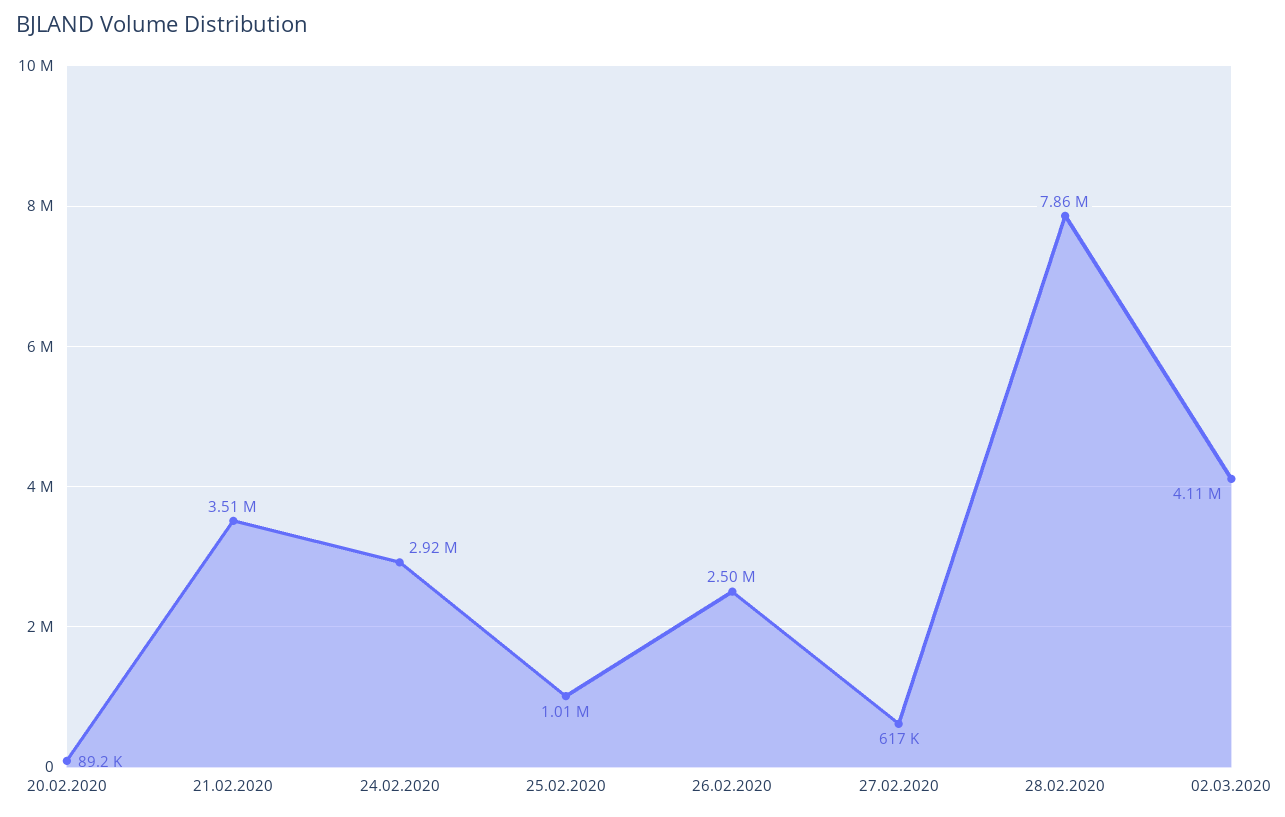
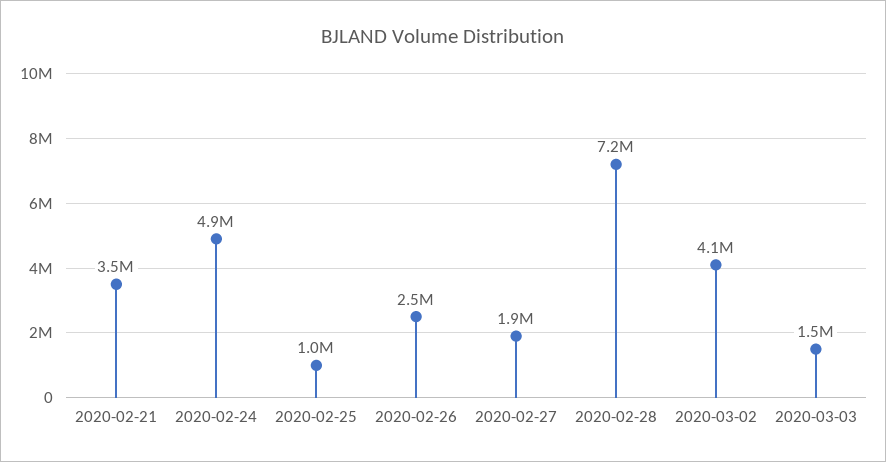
20.02.2020: 89200 -> none
24.02.2020: 2920000 -> 4900000
27.02.2020: 617000 -> 1900000
28.02.2020: 7860000 -> 7200000
2020-03-03: none -> 1500000

